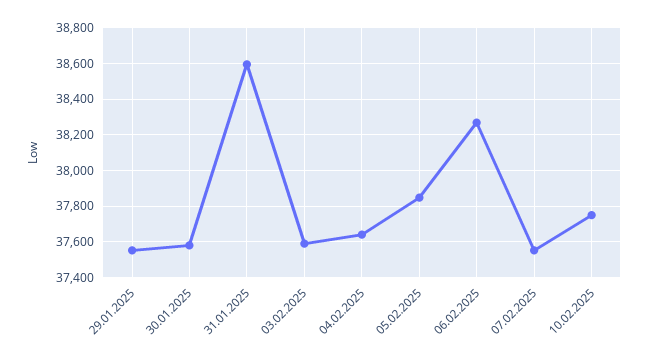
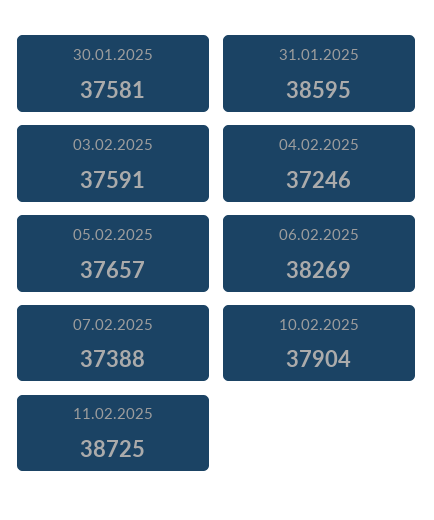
29.01.2025: 37550 -> none
04.02.2025: 37650 -> 37246
05.02.2025: 37850 -> 37657
07.02.2025: 37550 -> 37388
10.02.2025: 37750 -> 37904
11.02.2025: none -> 38725

